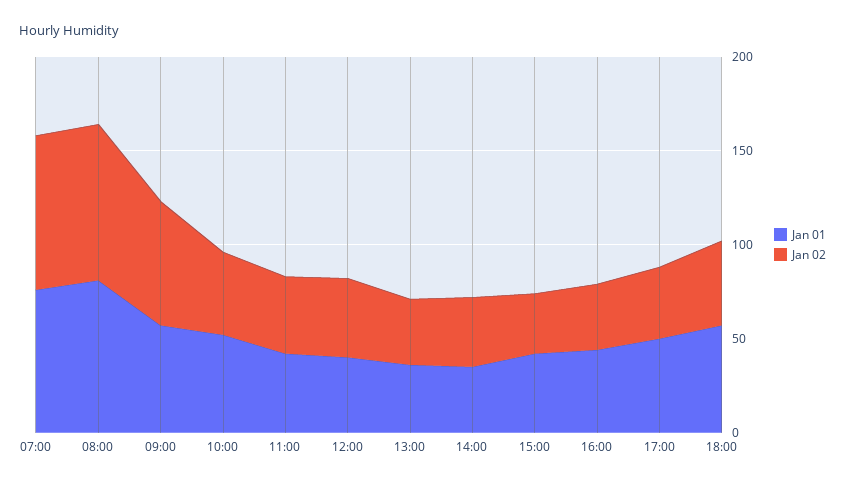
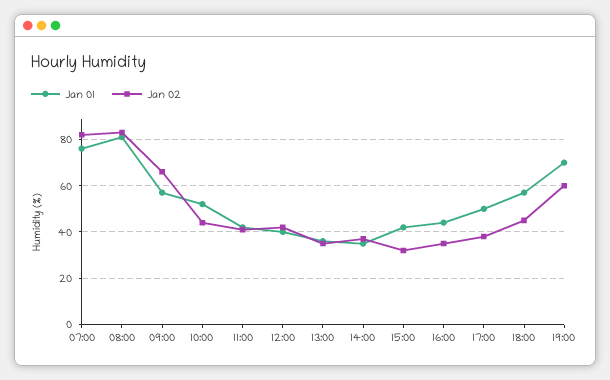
Jan 01, 19:00: none -> 70
Jan 02, 19:00: none -> 60

